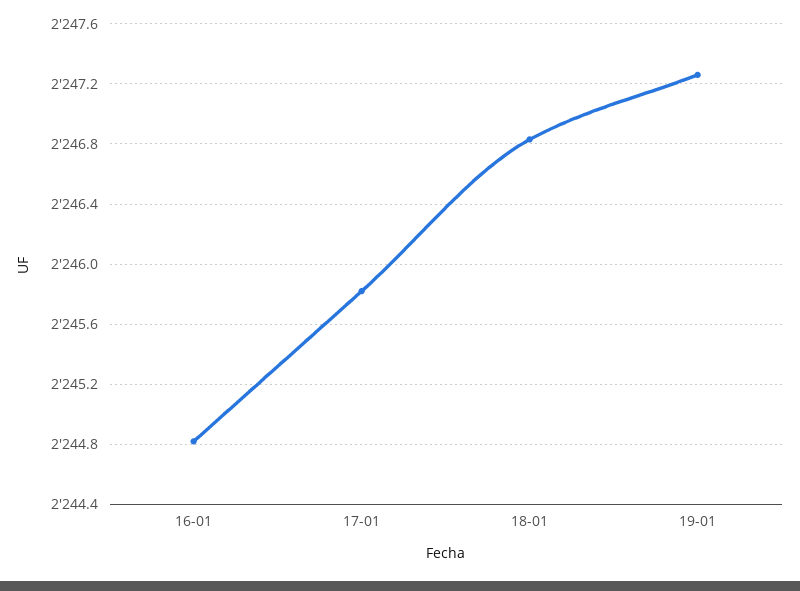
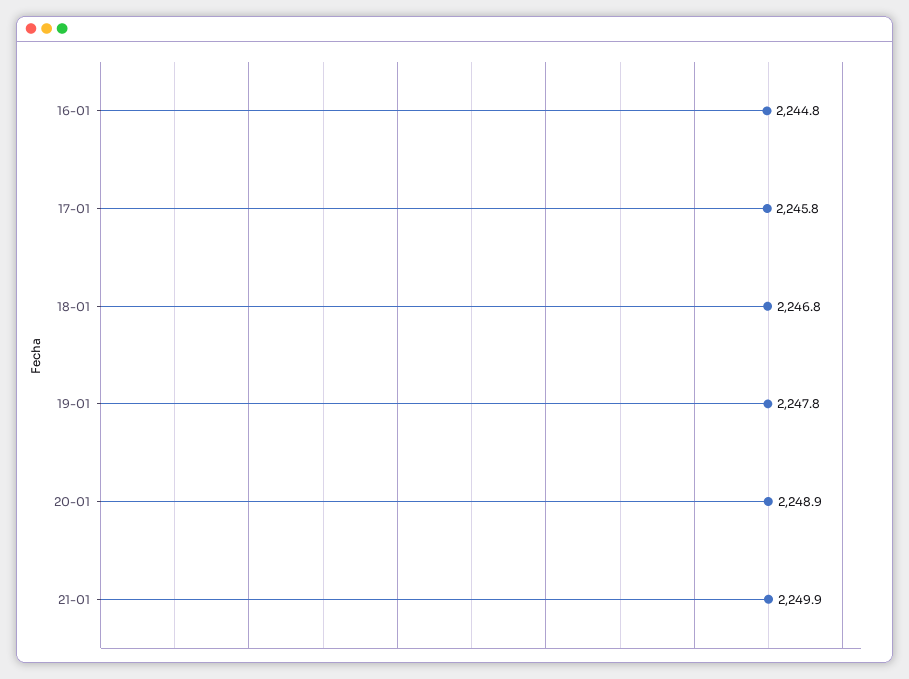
19-01: 2247.25 -> 2247.8
20-01: none -> 2248.9
21-01: none -> 2249.9

